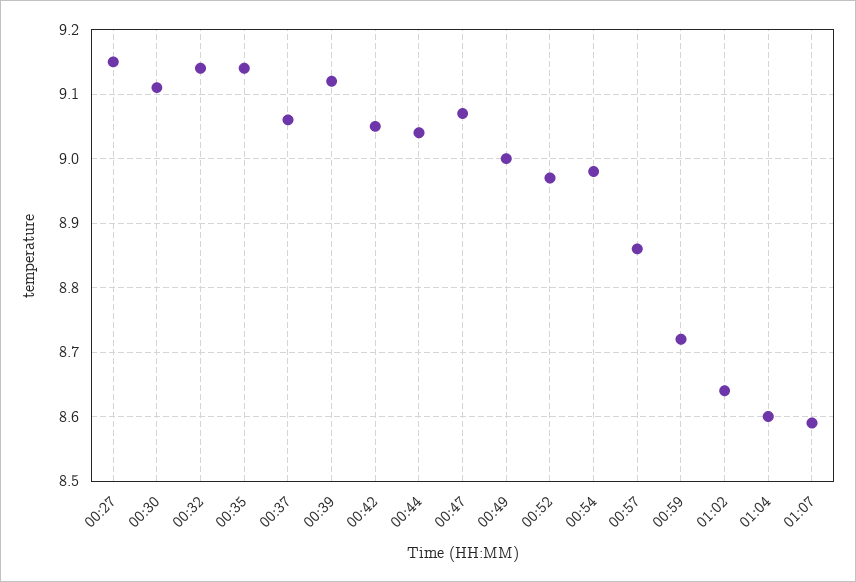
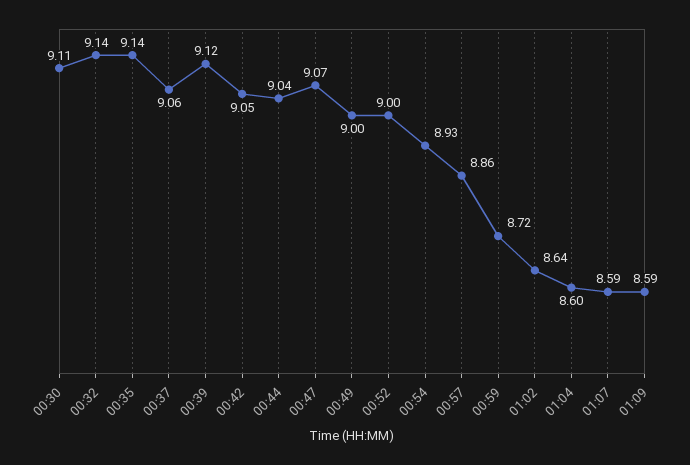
00:27: 9.15 -> none
00:52: 8.97 -> 9
00:54: 8.98 -> 8.93
01:09: none -> 8.59

